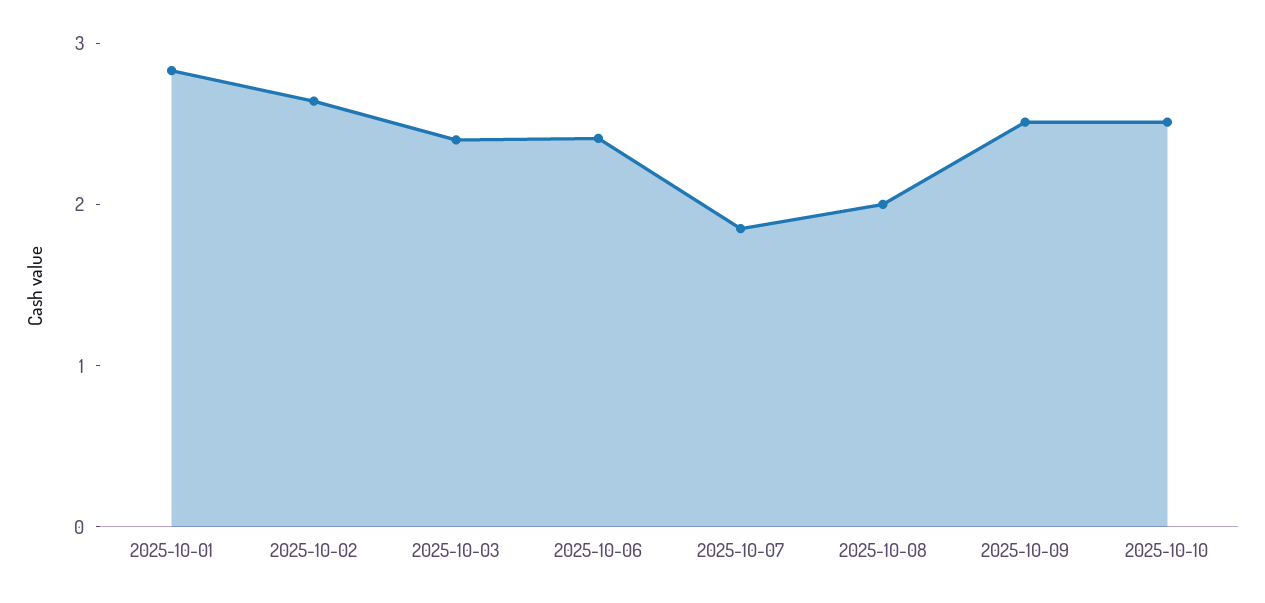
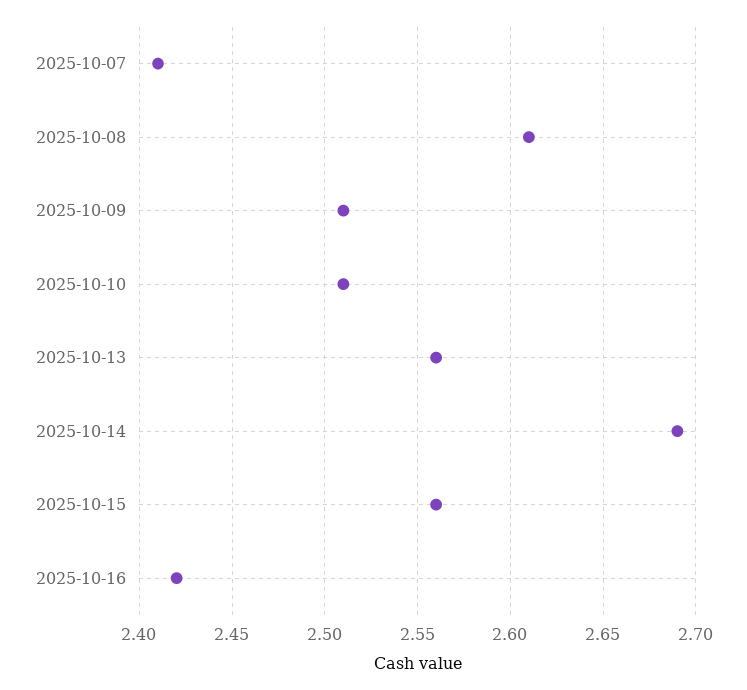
2025-10-01: 2.8 -> none
2025-10-02: 2.6 -> none
2025-10-03: 2.4 -> none
2025-10-06: 2.4 -> none
2025-10-07: 1.8 -> 2.41
2025-10-08: 2 -> 2.61
2025-10-13: none -> 2.56
2025-10-14: none -> 2.69
2025-10-15: none -> 2.56
2025-10-16: none -> 2.42

